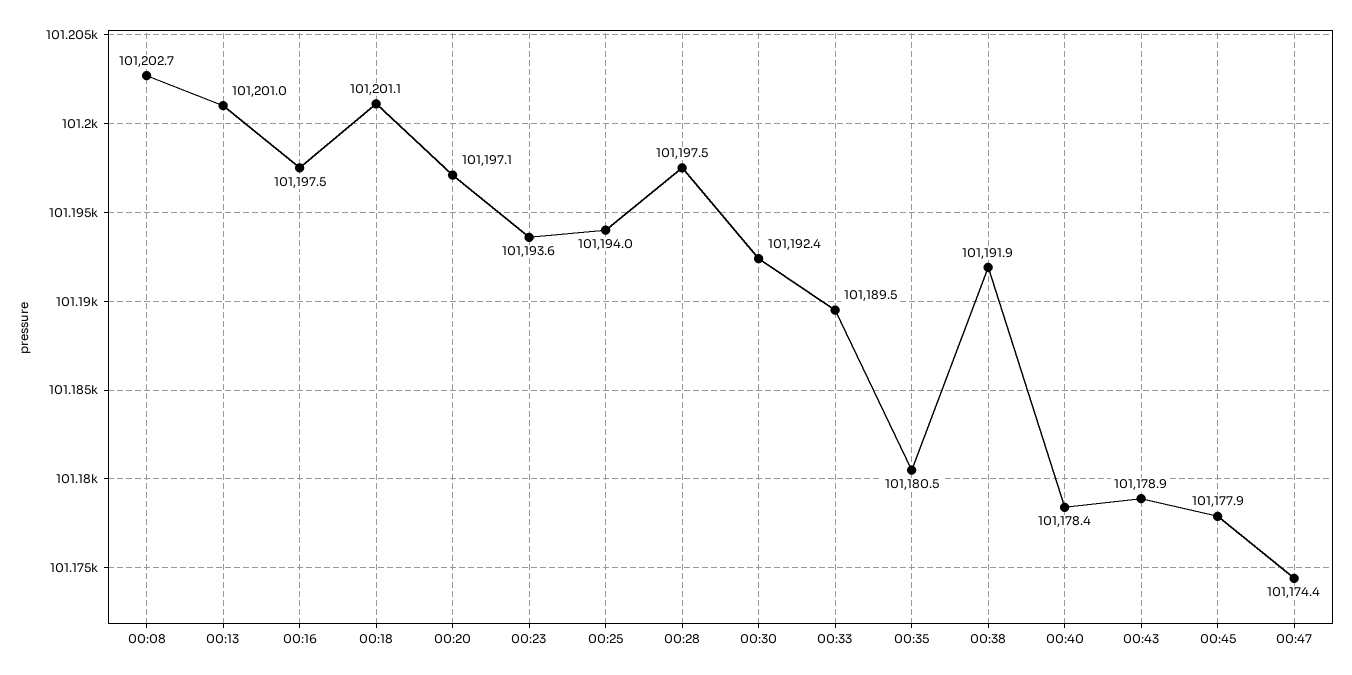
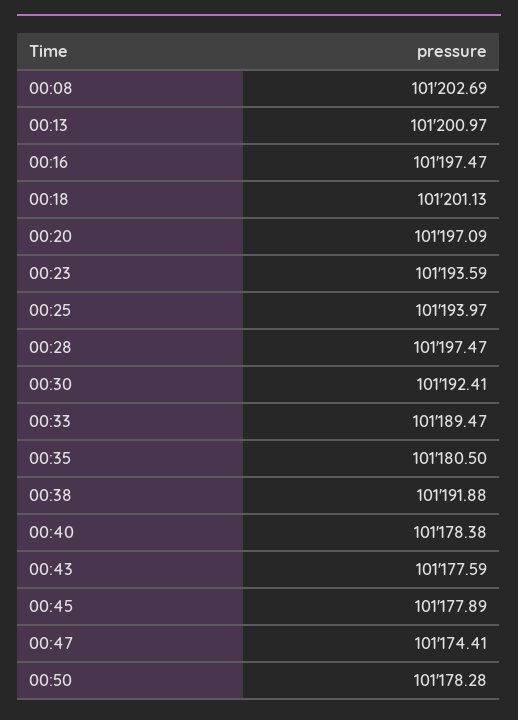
00:43: 101178.9 -> 101177.59
00:50: none -> 101178.28

